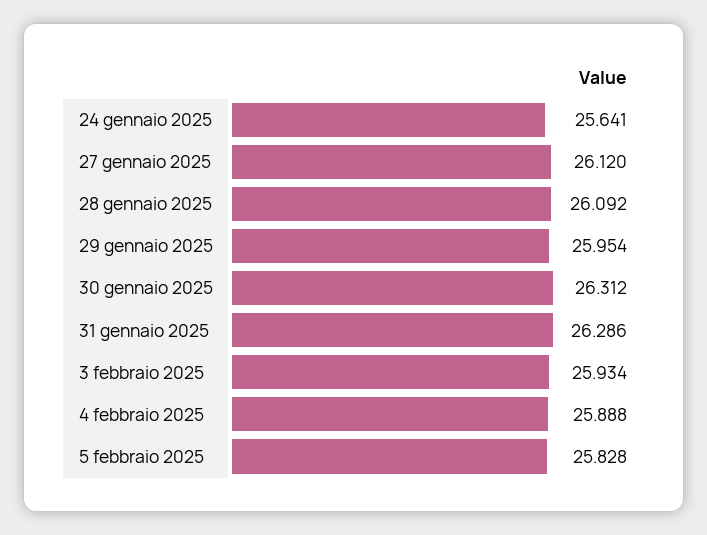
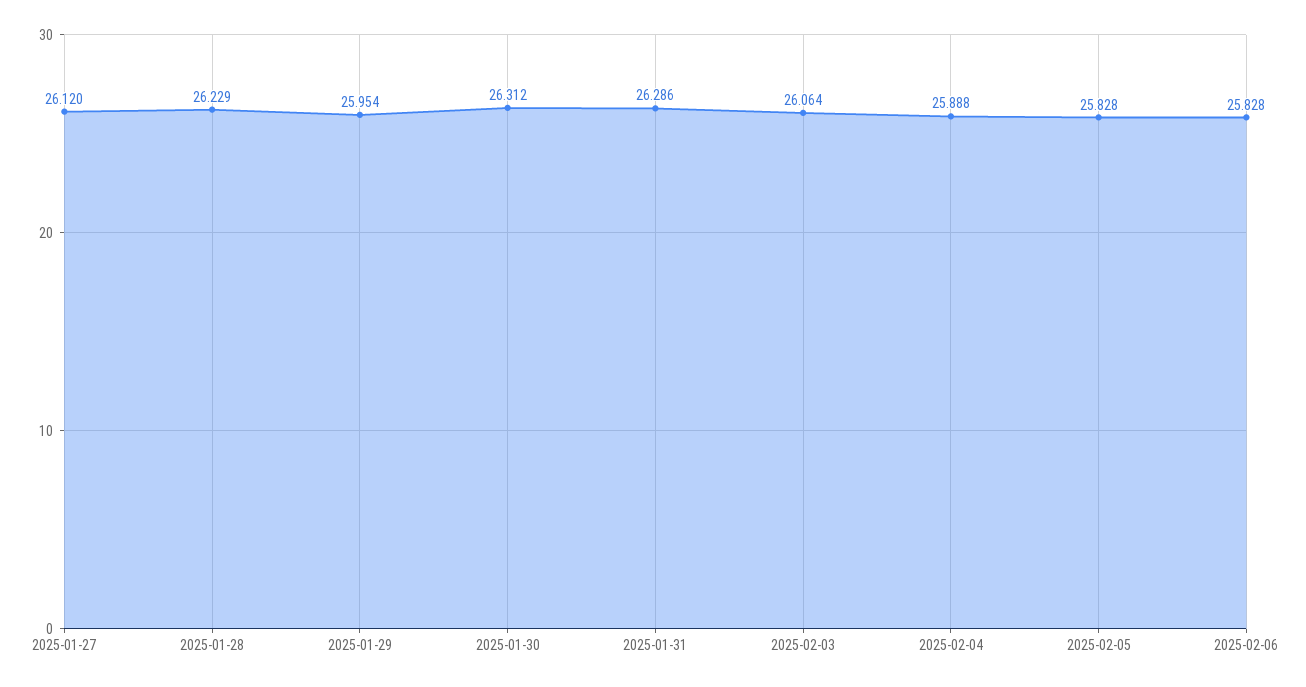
24 gennaio 2025: 25.641 -> none
28 gennaio 2025: 26.092 -> 26.229
3 febbraio 2025: 25.934 -> 26.064
2025-02-06: none -> 25.828

